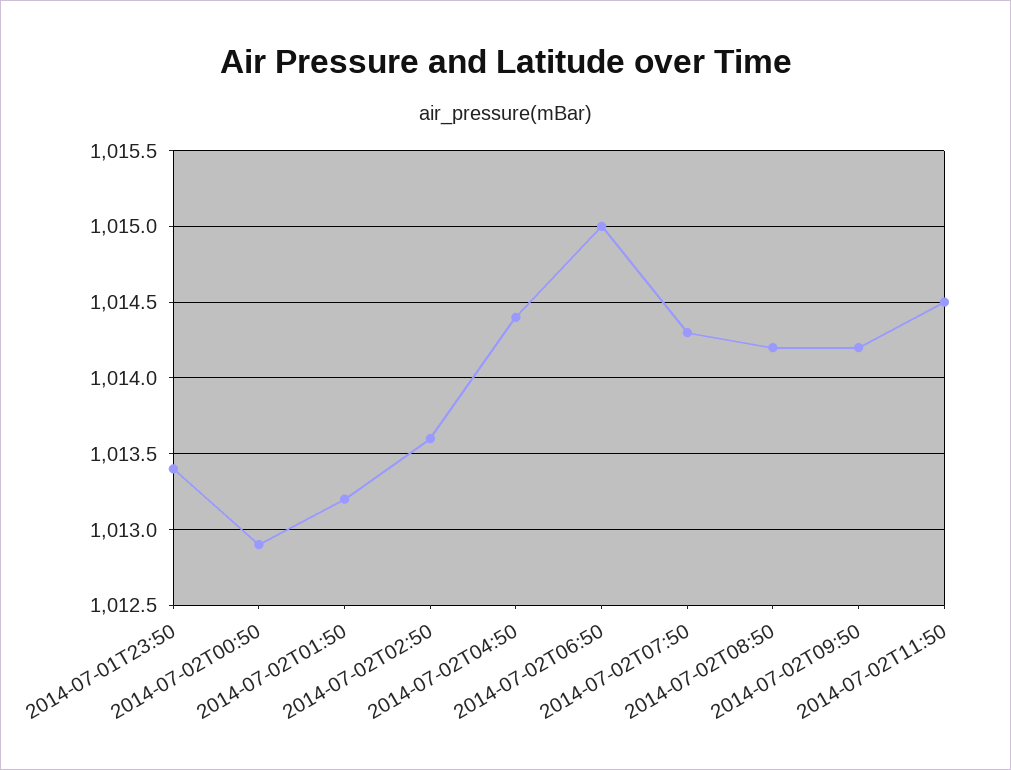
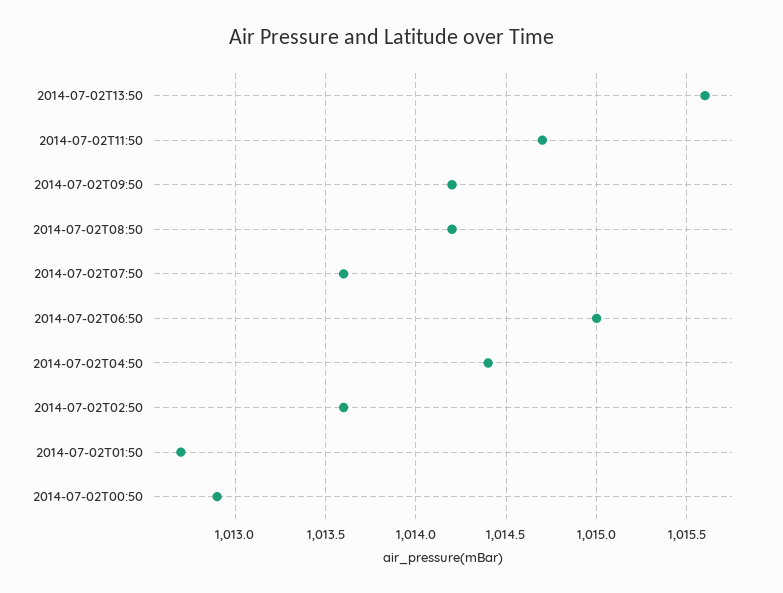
2014-07-01T23:50: 1013.4 -> none
2014-07-02T01:50: 1013.2 -> 1012.7
2014-07-02T07:50: 1014.3 -> 1013.6
2014-07-02T11:50: 1014.5 -> 1014.7
2014-07-02T13:50: none -> 1015.6

